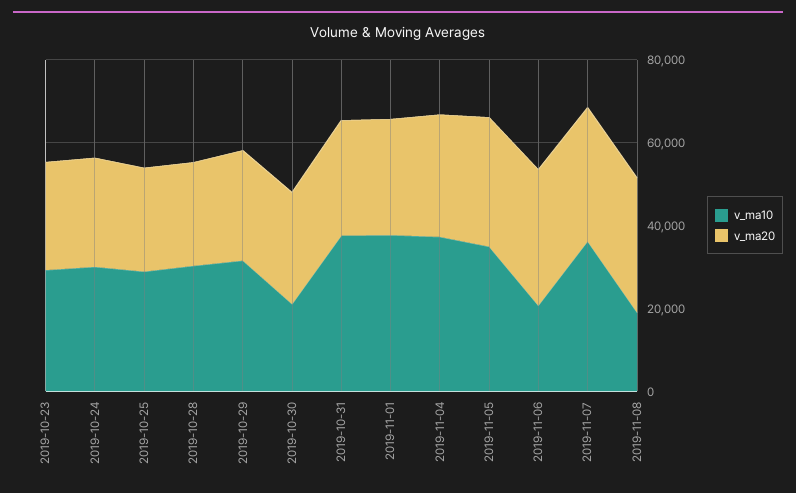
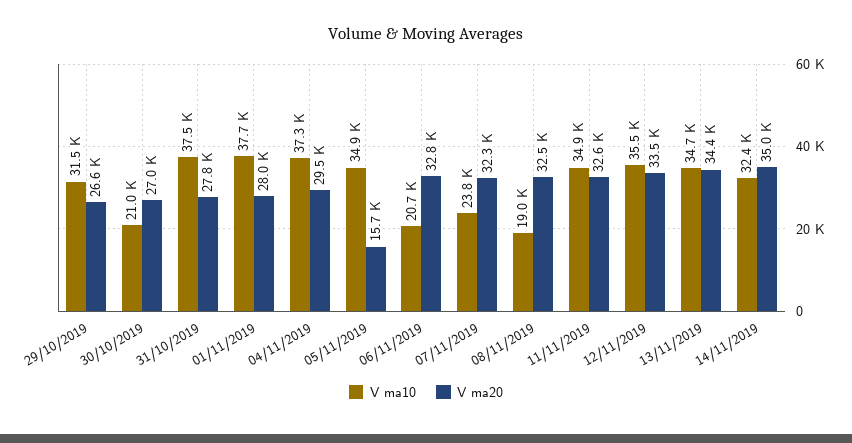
v_ma10, 2019-10-23: 30000 -> none
v_ma20, 2019-10-23: 25000 -> none
v_ma10, 2019-10-24: 30000 -> none
v_ma20, 2019-10-24: 25000 -> none
v_ma10, 2019-10-25: 30000 -> none
v_ma20, 2019-10-25: 25000 -> none
v_ma10, 2019-10-28: 30000 -> none
v_ma20, 2019-10-28: 25000 -> none
v_ma20, 2019-11-05: 30000 -> 15700
v_ma10, 2019-11-07: 35000 -> 23800
v_ma10, 11/11/2019: none -> 34900
v_ma20, 11/11/2019: none -> 32600
v_ma10, 12/11/2019: none -> 35500
v_ma20, 12/11/2019: none -> 33500
v_ma10, 13/11/2019: none -> 34700
v_ma20, 13/11/2019: none -> 34400
v_ma10, 14/11/2019: none -> 32400
v_ma20, 14/11/2019: none -> 35000

